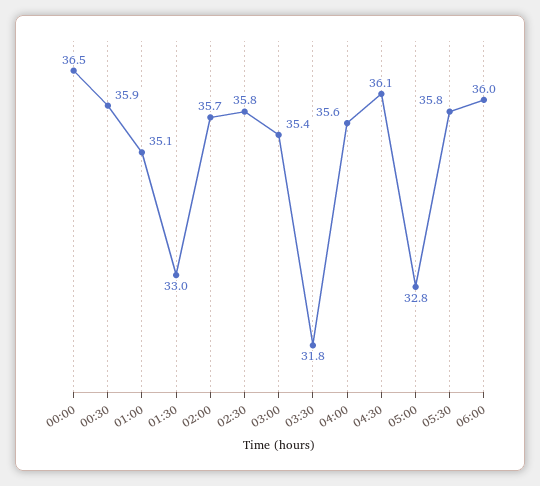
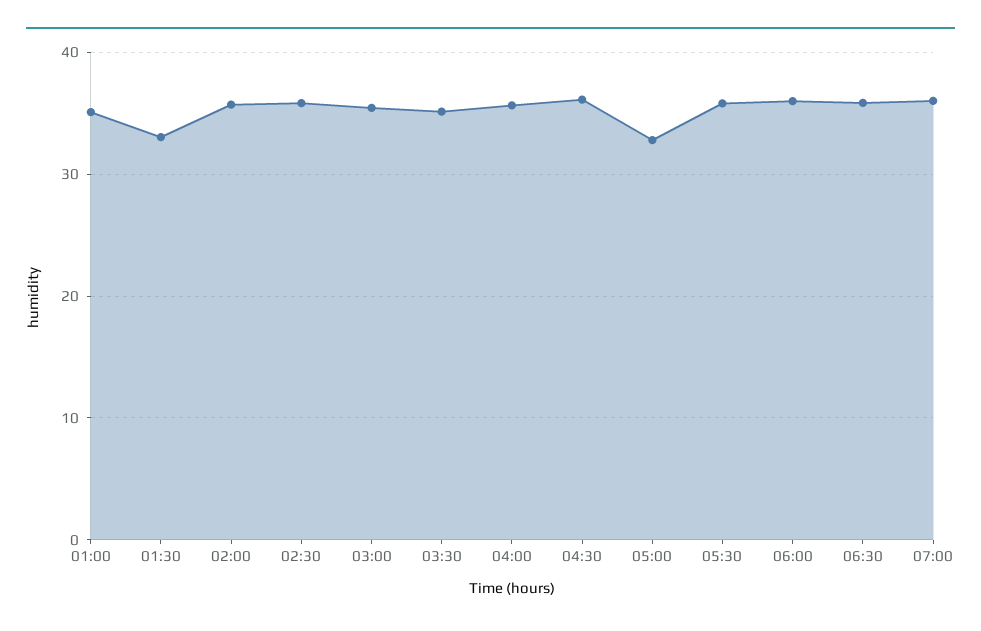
00:00: 36.5 -> none
00:30: 35.9 -> none
03:30: 31.8 -> 35
06:30: none -> 36
07:00: none -> 36

